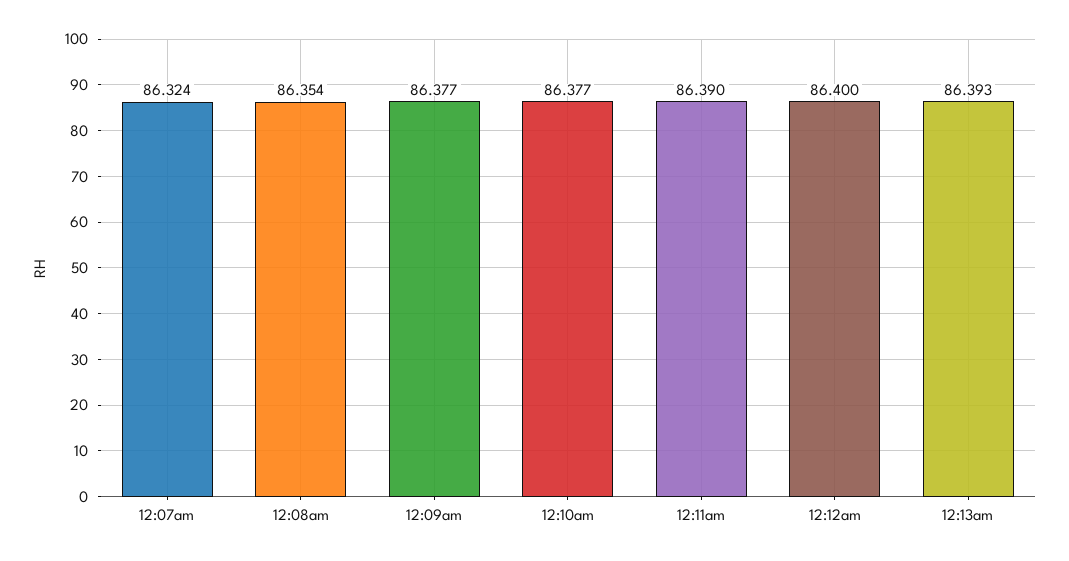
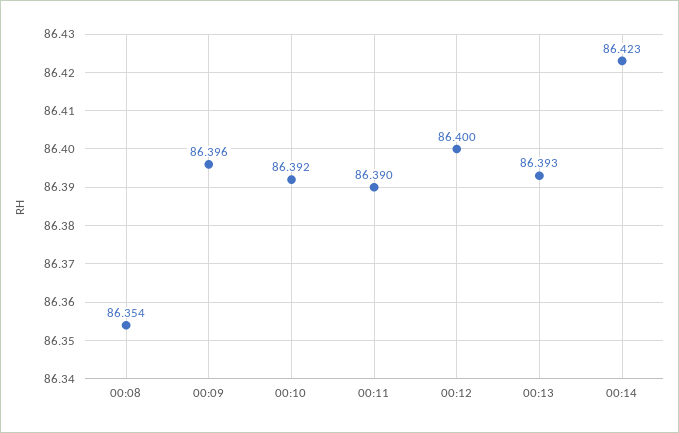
12:07am: 86.324 -> none
12:09am: 86.377 -> 86.396
12:10am: 86.377 -> 86.392
00:14: none -> 86.423

